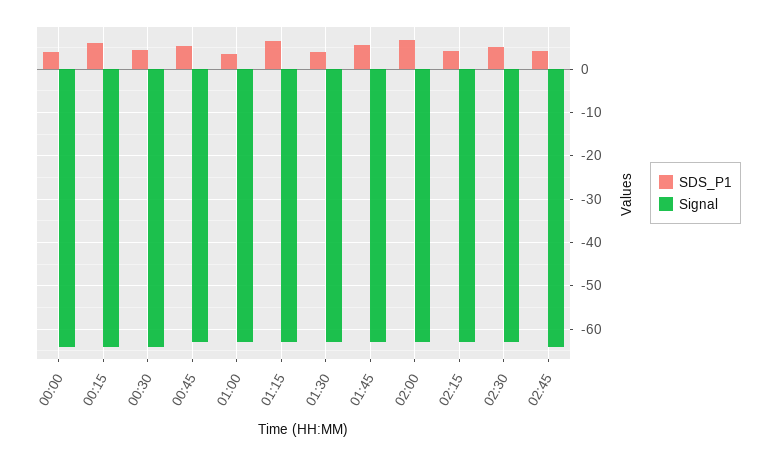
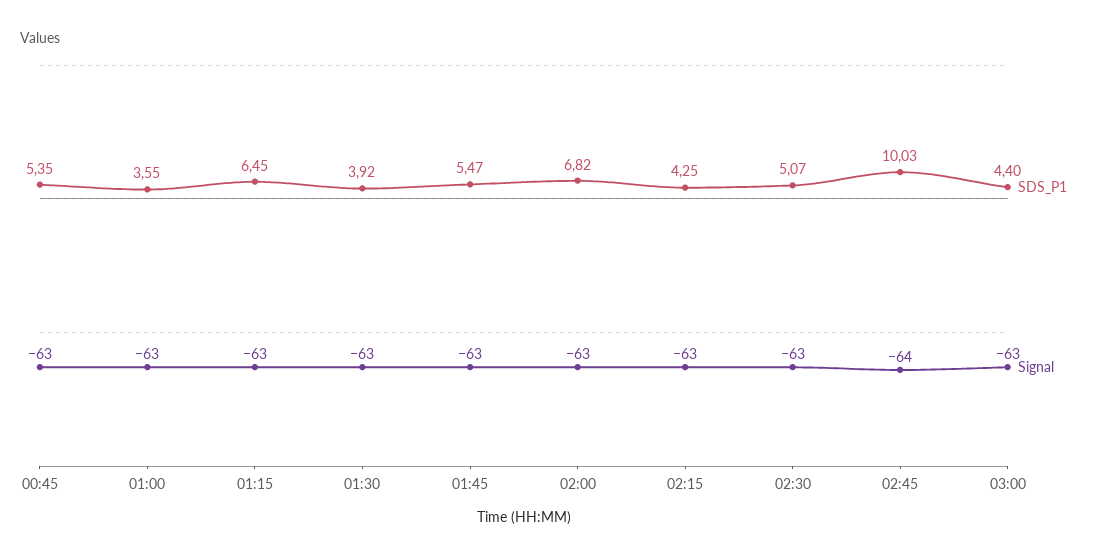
SDS_P1, 00:00: 4 -> none
Signal, 00:00: -64 -> none
SDS_P1, 00:15: 6 -> none
Signal, 00:15: -64 -> none
SDS_P1, 00:30: 4 -> none
Signal, 00:30: -64 -> none
SDS_P1, 02:45: 4 -> 10.03
SDS_P1, 03:00: none -> 4.4
Signal, 03:00: none -> -63

